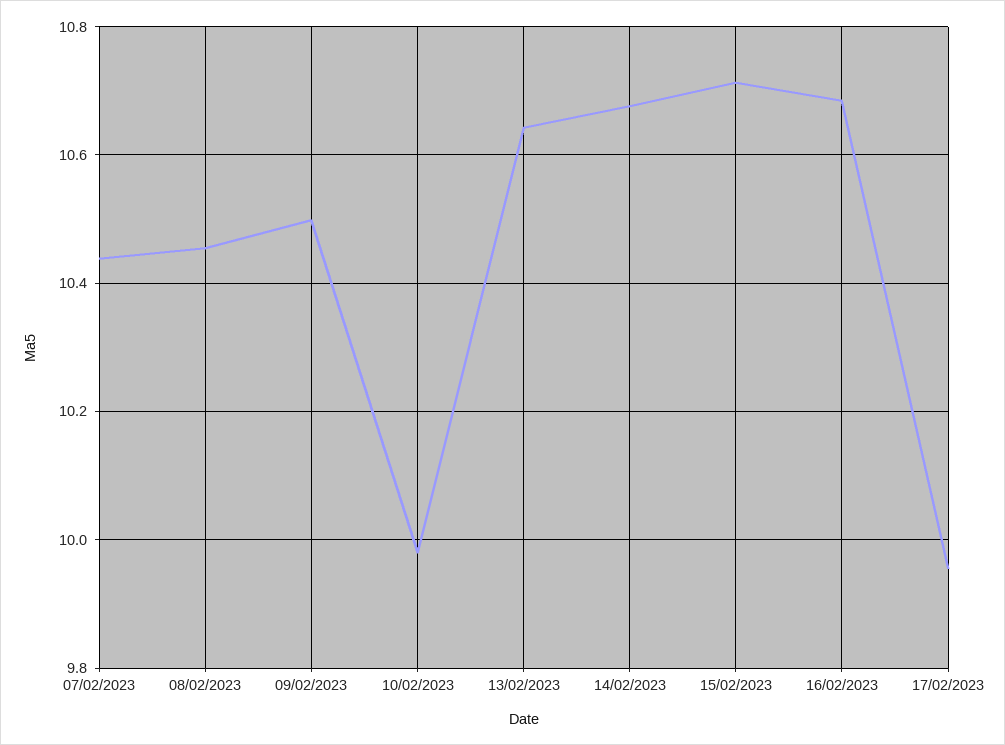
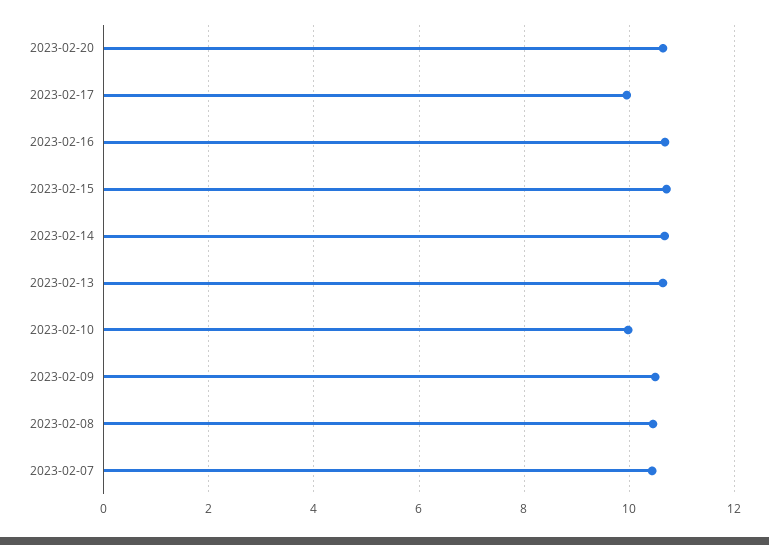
2023-02-20: none -> 10.6

